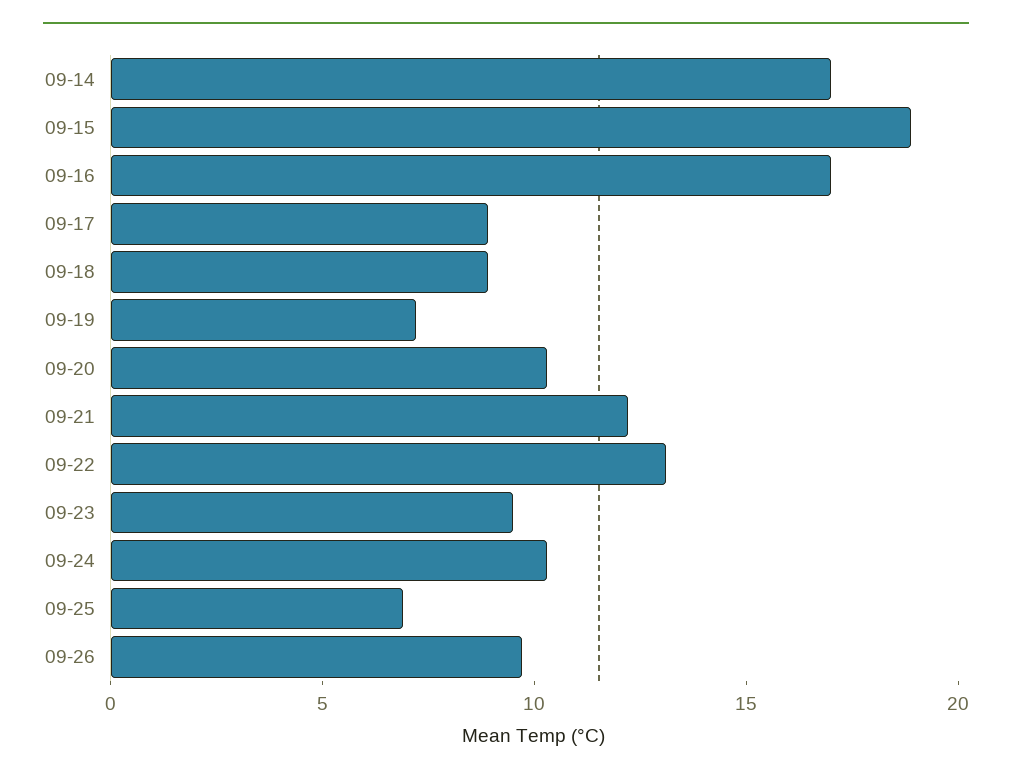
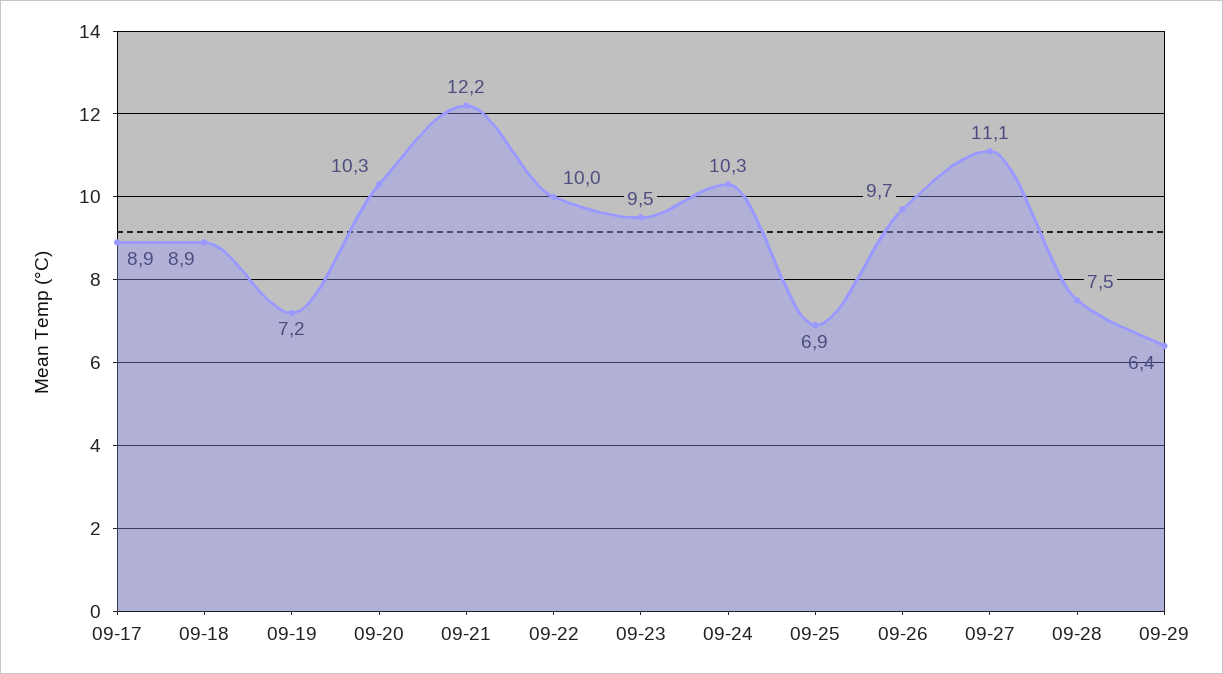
09-14: 17 -> none
09-15: 19 -> none
09-16: 17 -> none
09-22: 13 -> 10
09-27: none -> 11.1
09-28: none -> 7.5
09-29: none -> 6.4

